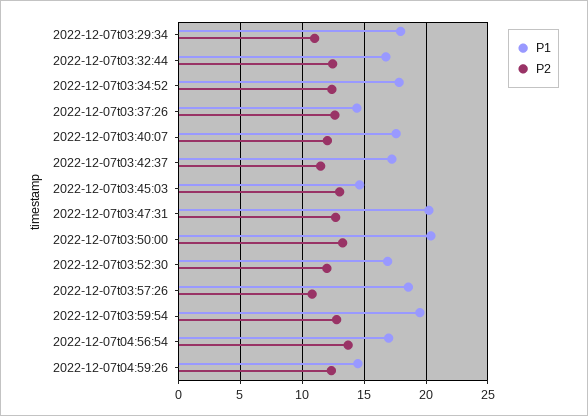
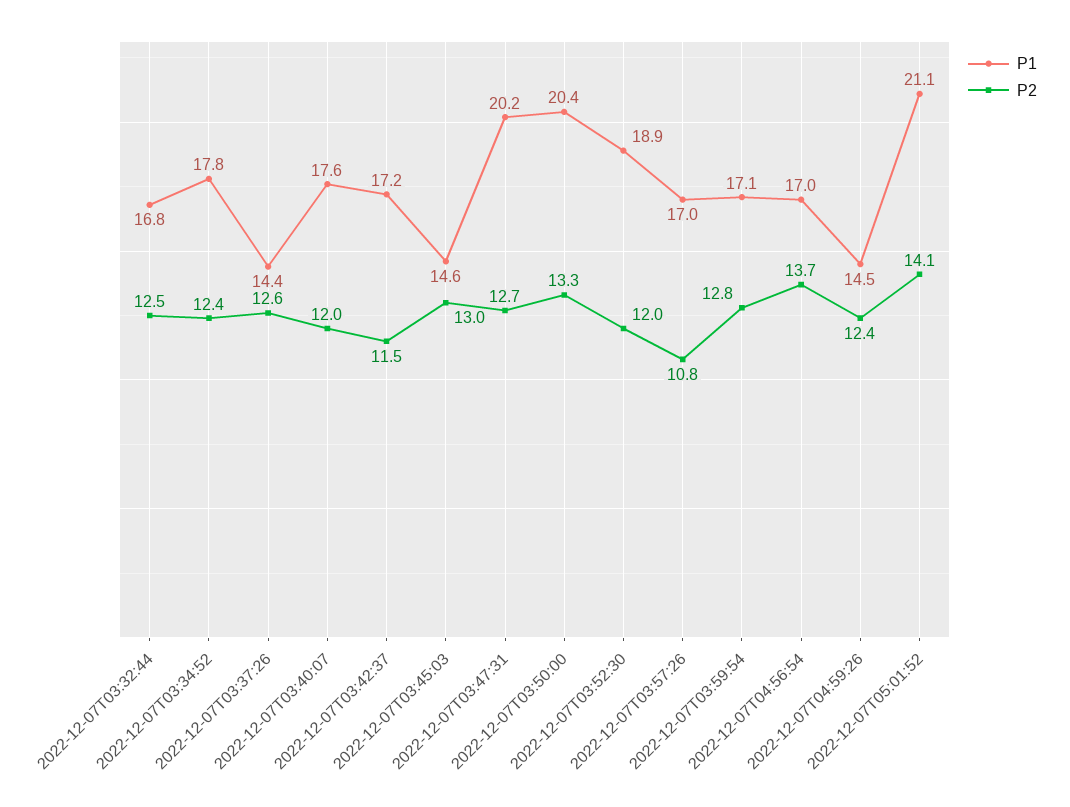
P1, 2022-12-07t03:29:34: 18 -> none
P2, 2022-12-07t03:29:34: 11 -> none
P1, 2022-12-07t03:52:30: 17 -> 18.9
P1, 2022-12-07t03:57:26: 18.5 -> 17
P1, 2022-12-07t03:59:54: 19.5 -> 17.1
P1, 2022-12-07T05:01:52: none -> 21.1
P2, 2022-12-07T05:01:52: none -> 14.1

